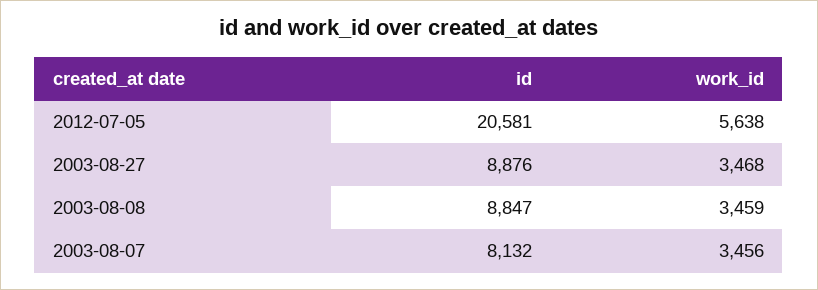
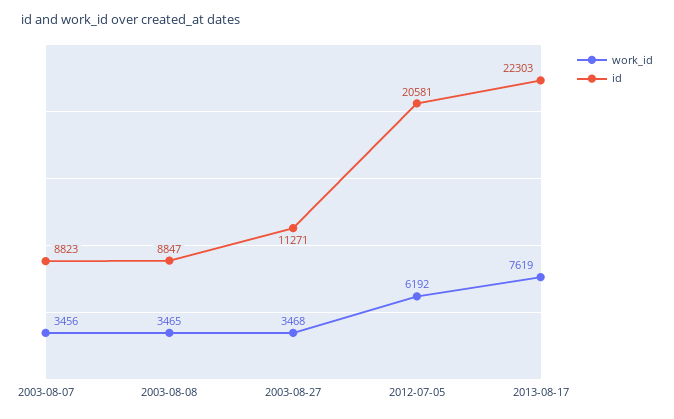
work_id, 2012-07-05: 5638 -> 6192
id, 2003-08-27: 8876 -> 11271
work_id, 2003-08-08: 3459 -> 3465
id, 2003-08-07: 8132 -> 8823
work_id, 2013-08-17: none -> 7619
id, 2013-08-17: none -> 22303

